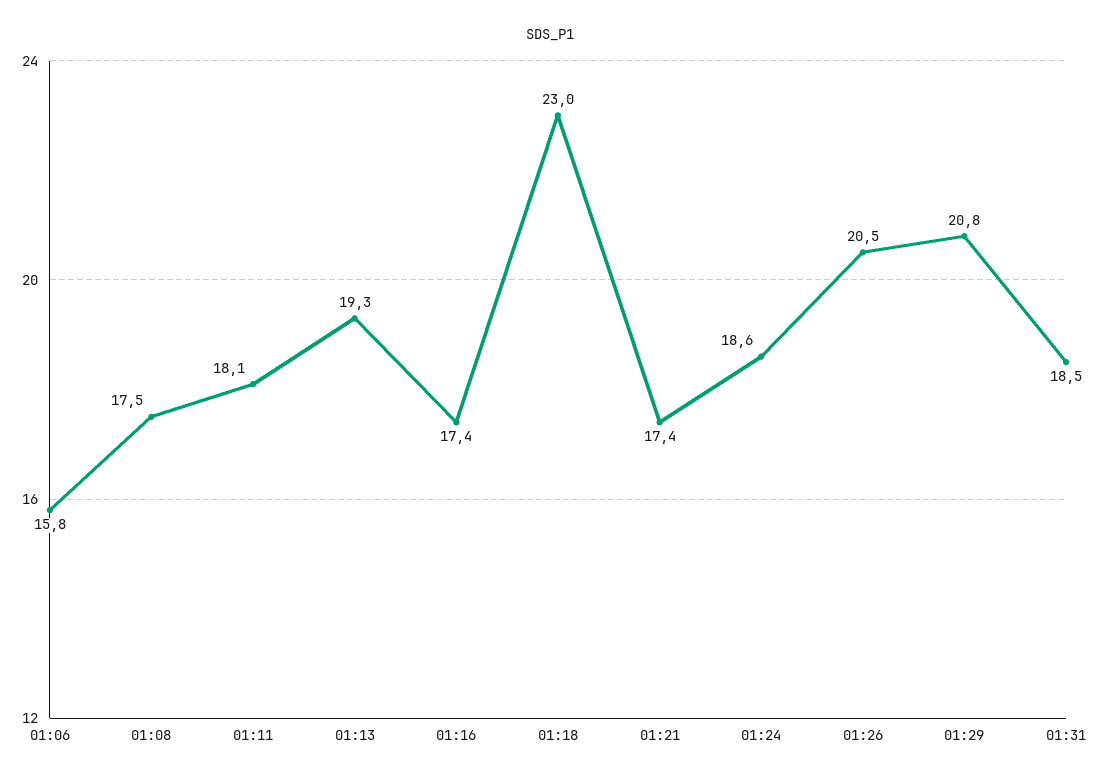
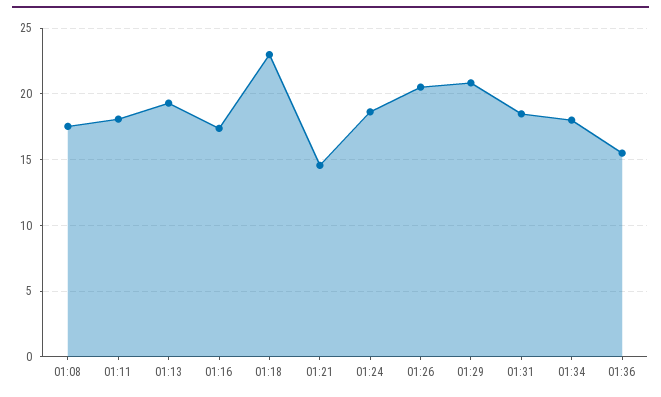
01:06: 15.8 -> none
01:21: 17.4 -> 14.5
01:34: none -> 18
01:36: none -> 15.5

